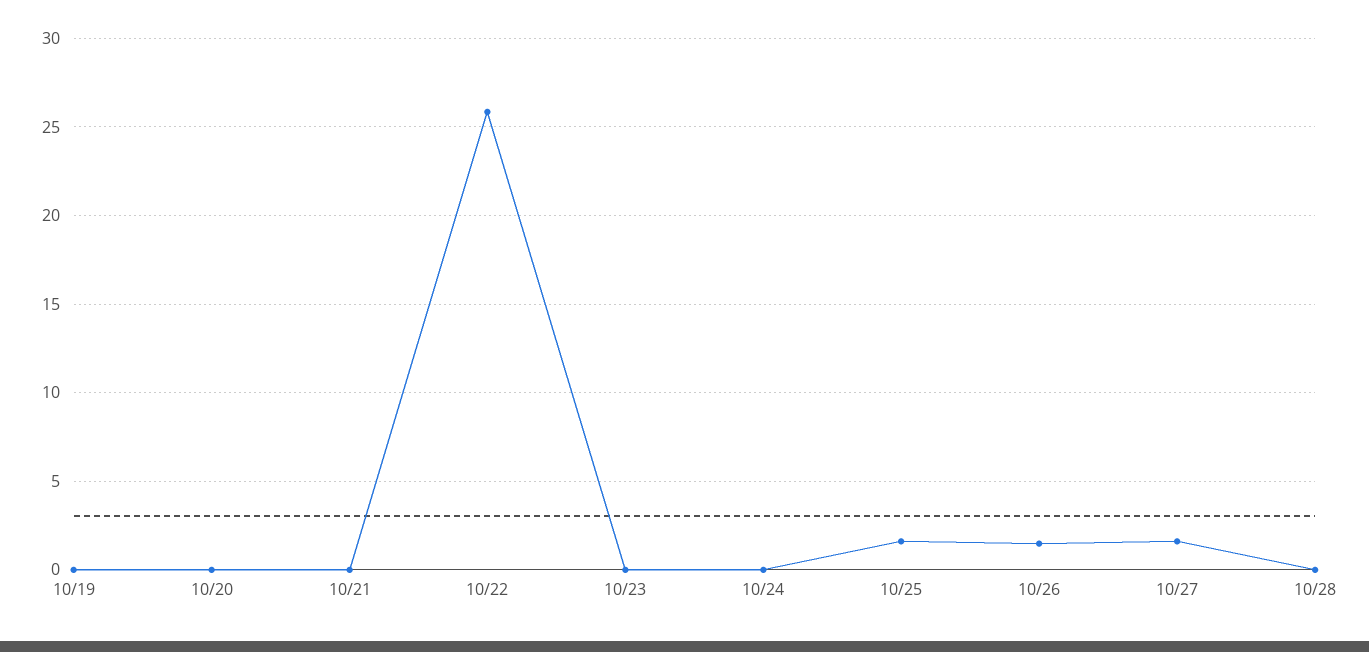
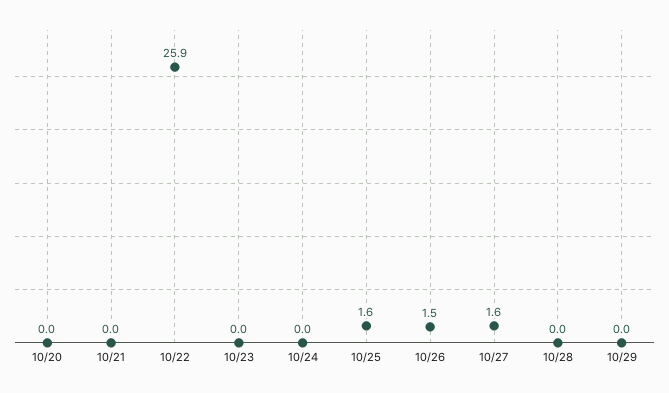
10/19: 0 -> none
10/29: none -> 0

